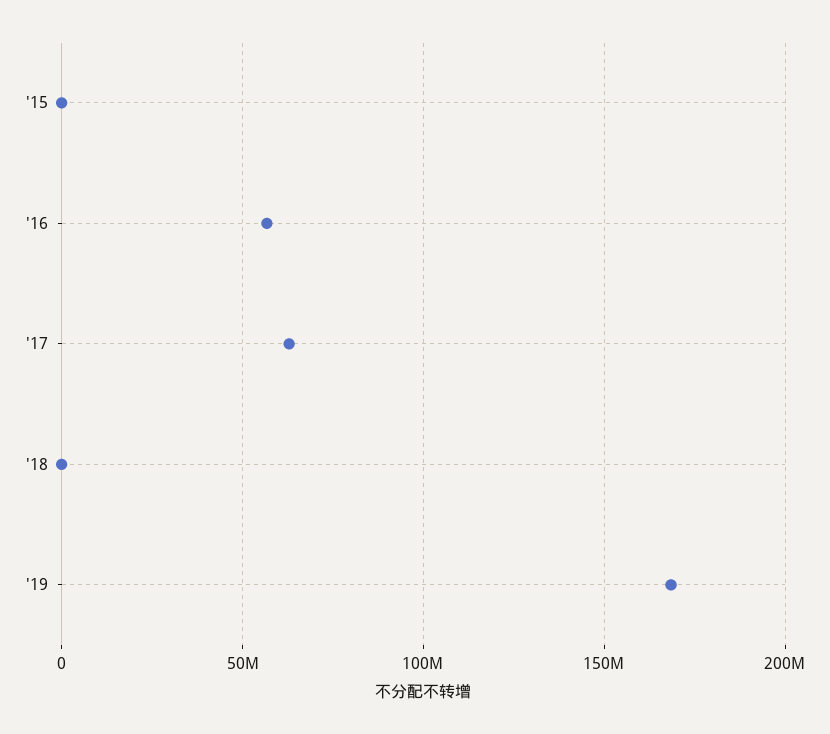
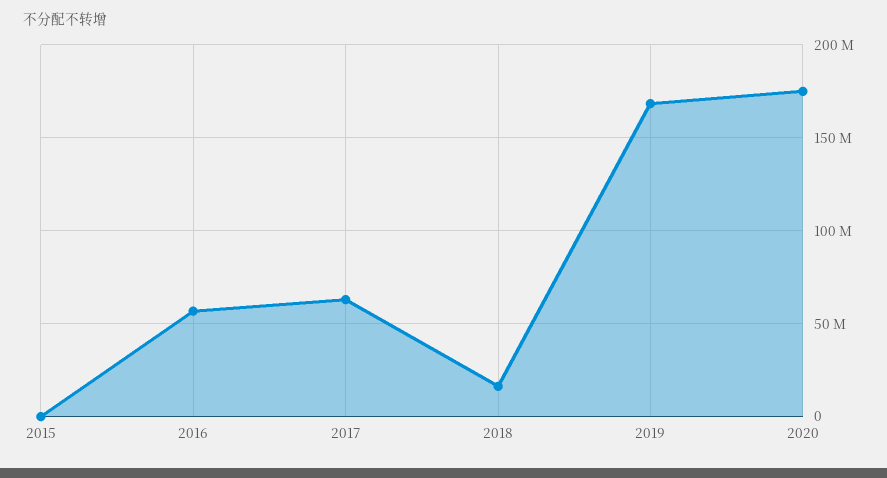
'18: 0 -> 15000000
2020: none -> 175000000

